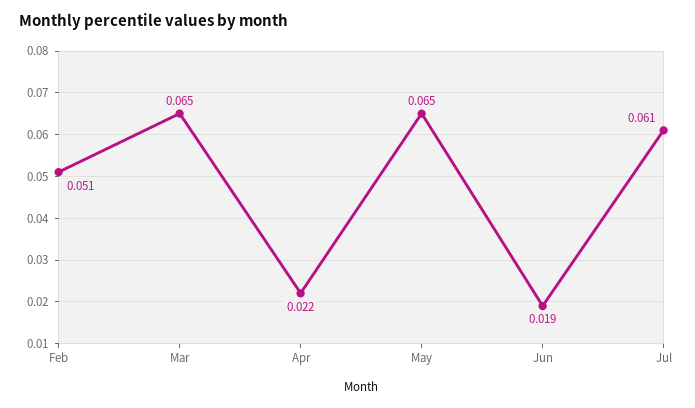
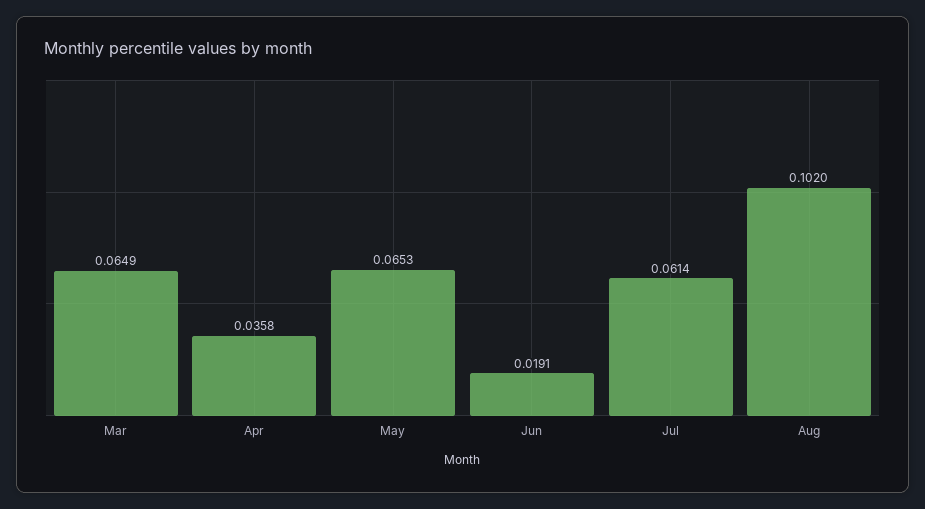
Feb: 0.051 -> none
Apr: 0.022 -> 0.0358
Aug: none -> 0.102

